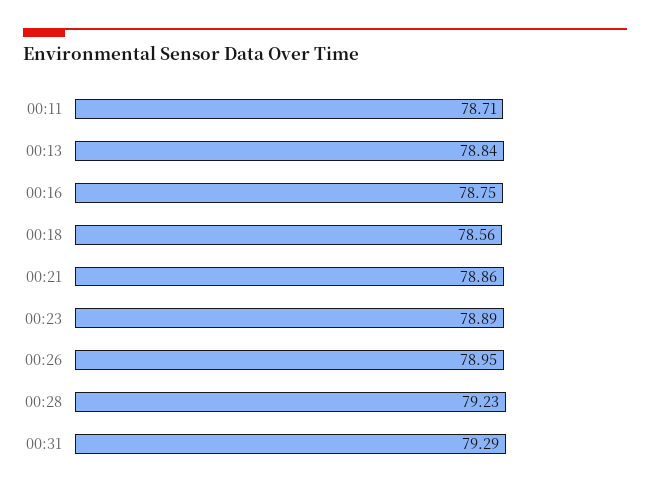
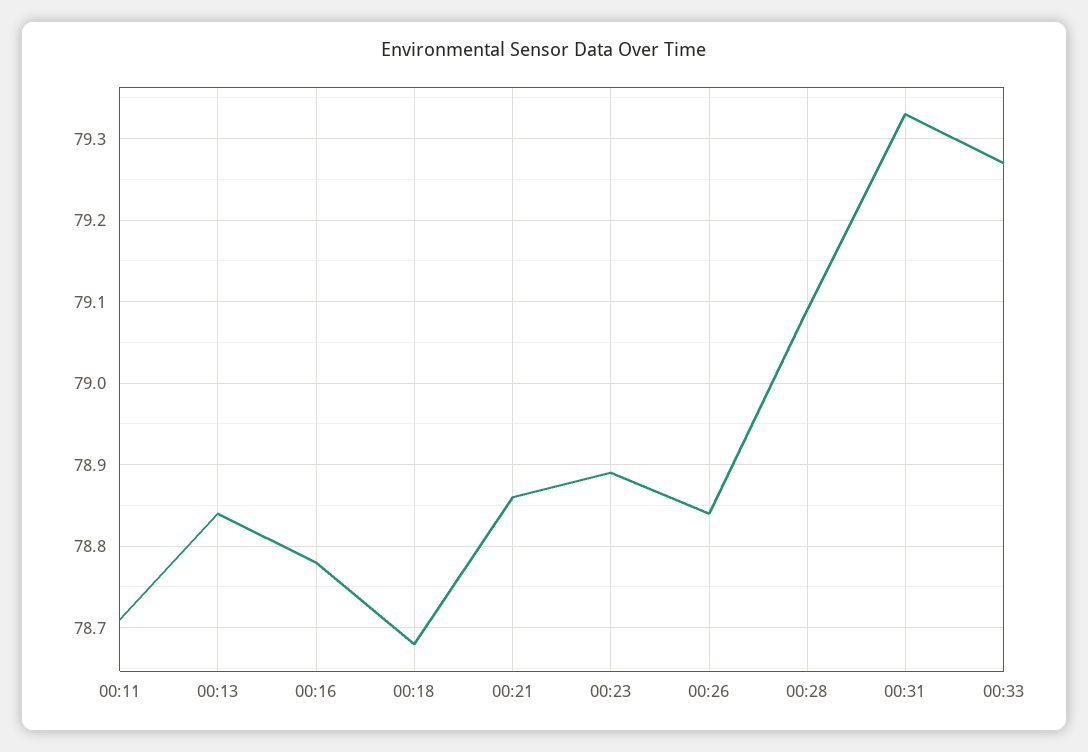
00:16: 78.75 -> 78.78
00:18: 78.56 -> 78.68
00:26: 78.95 -> 78.84
00:28: 79.23 -> 79.09
00:31: 79.29 -> 79.33
00:33: none -> 79.27

